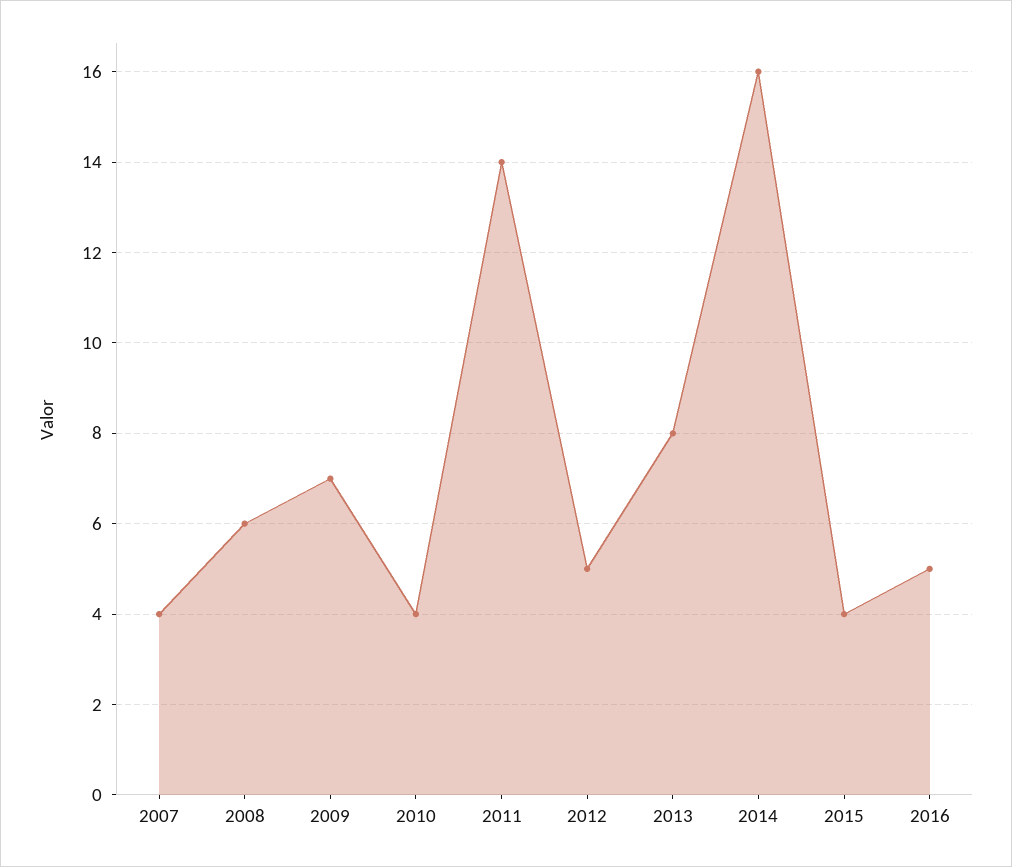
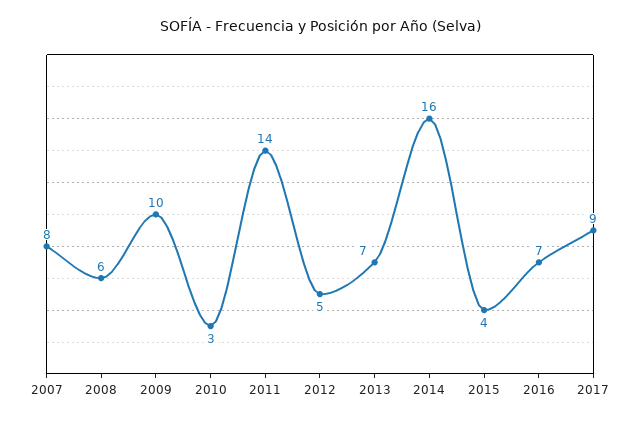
2007: 4 -> 8
2009: 7 -> 10
2010: 4 -> 3
2013: 8 -> 7
2016: 5 -> 7
2017: none -> 9

